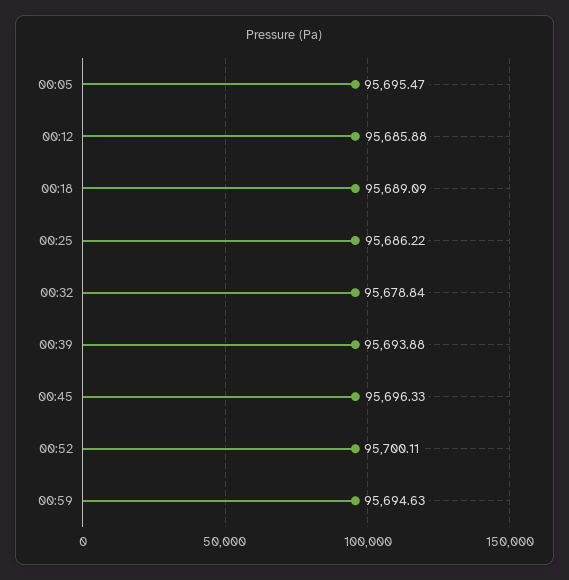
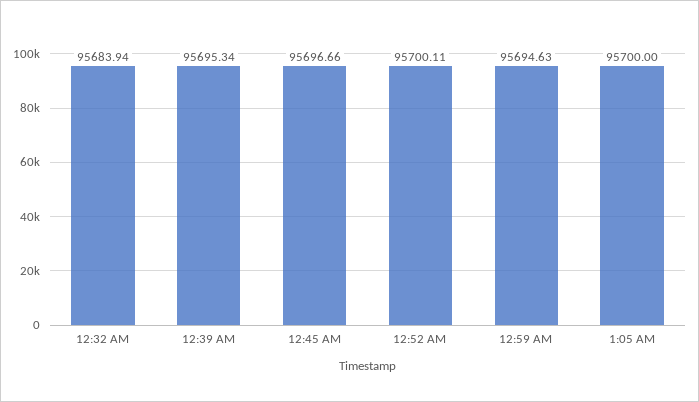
00:05: 95695.47 -> none
00:12: 95685.88 -> none
00:18: 95689.09 -> none
00:25: 95686.22 -> none
00:32: 95678.84 -> 95683.94
00:39: 95693.88 -> 95695.34
00:45: 95696.33 -> 95696.66
1:05 AM: none -> 95700

